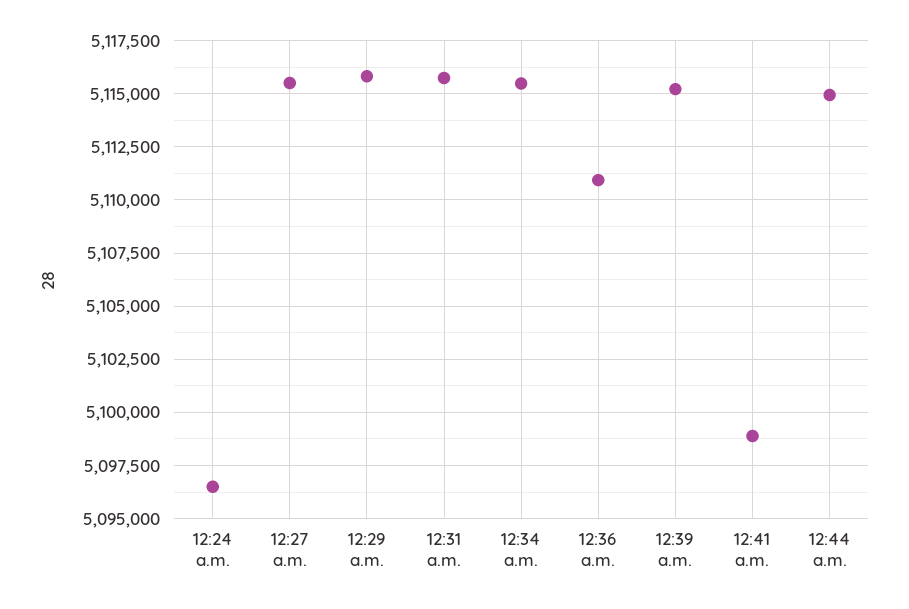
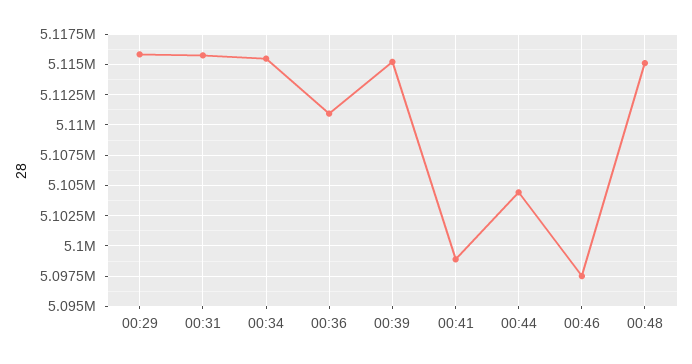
12:24 a.m.: 5096500 -> none
12:27 a.m.: 5115500 -> none
12:44 a.m.: 5115000 -> 5104500
00:46: none -> 5097500
00:48: none -> 5115000

